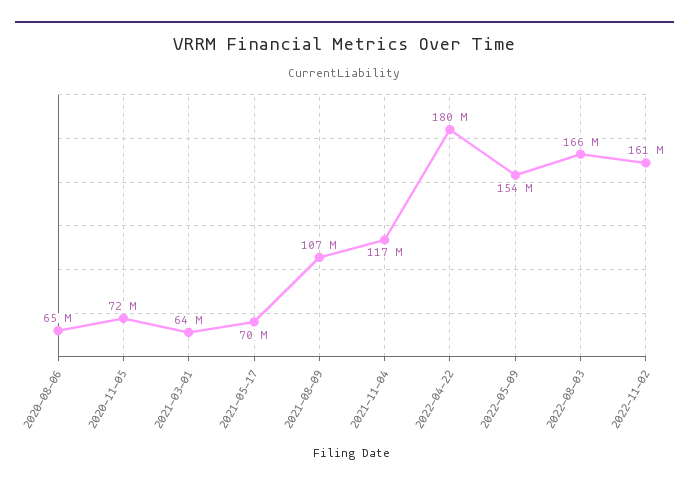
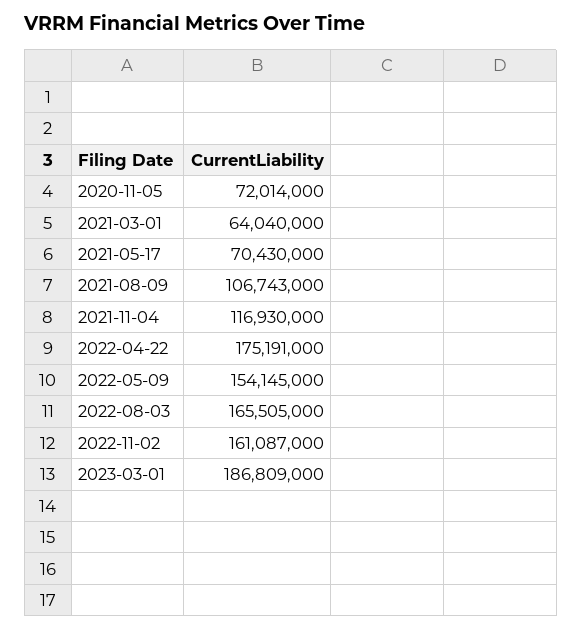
2020-08-06: 65000000 -> none
2022-04-22: 180000000 -> 175191000
2023-03-01: none -> 186809000

